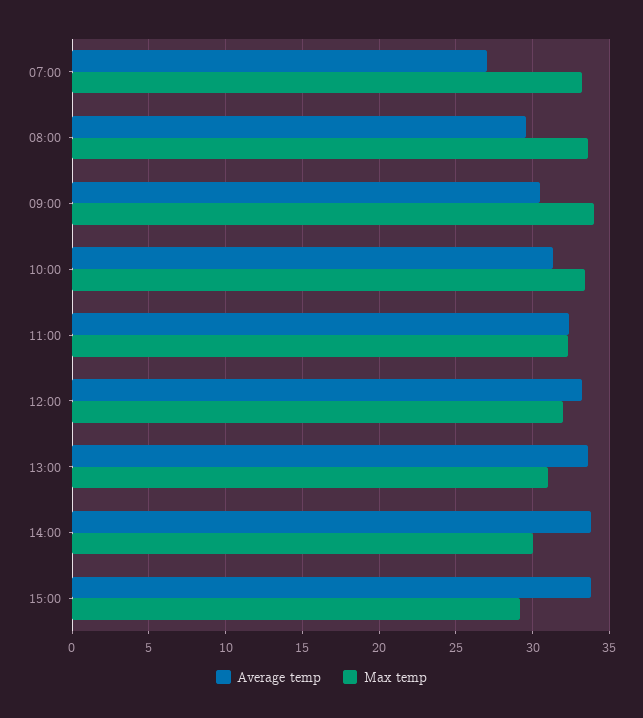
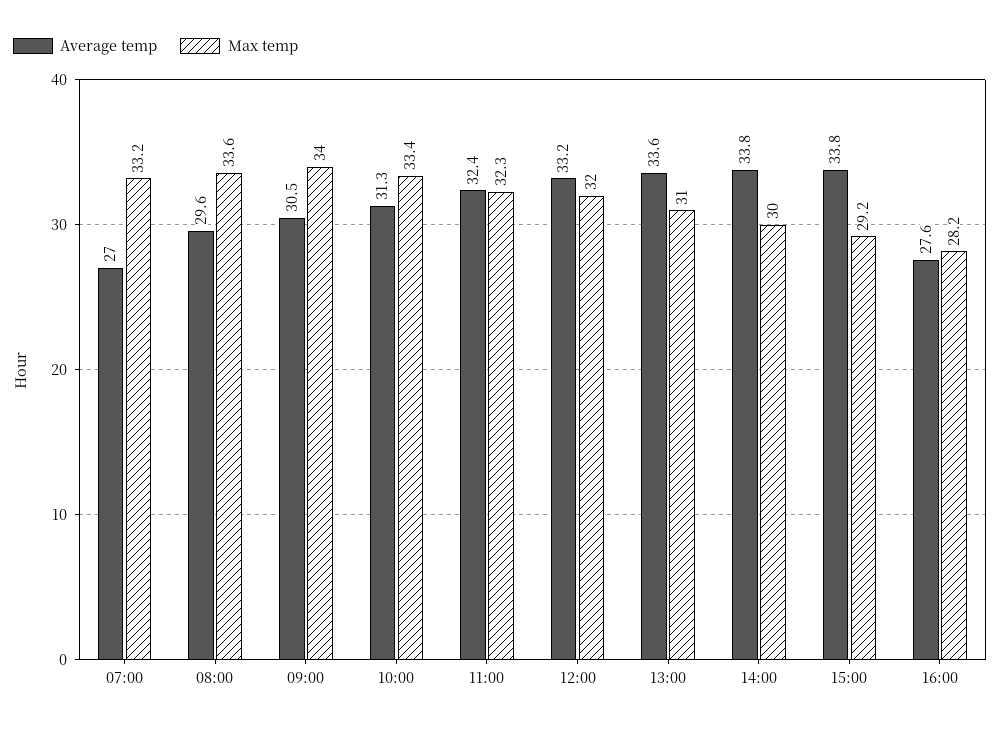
Average temp, 16:00: none -> 27.6
Max temp, 16:00: none -> 28.2

